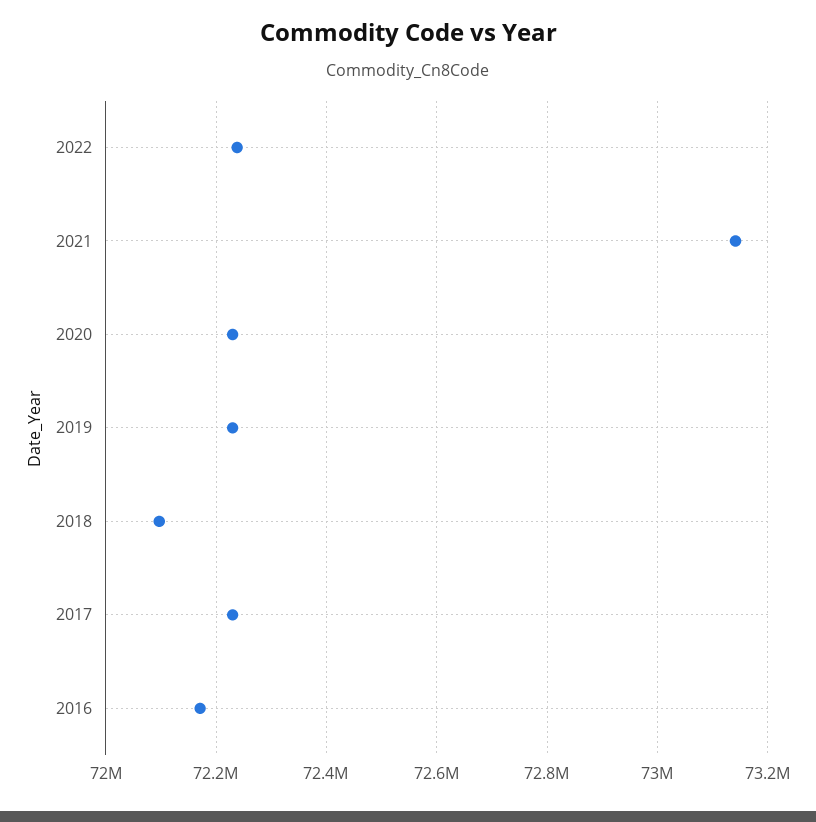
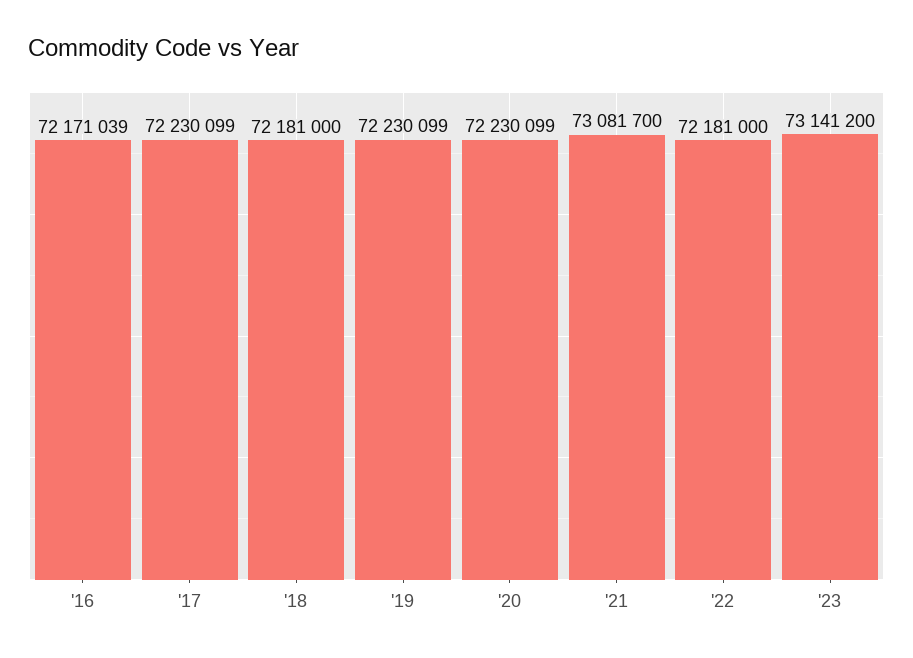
2022: 72240000 -> 72181000
2021: 73140000 -> 73081700
2018: 72100000 -> 72181000
'23: none -> 73141200

